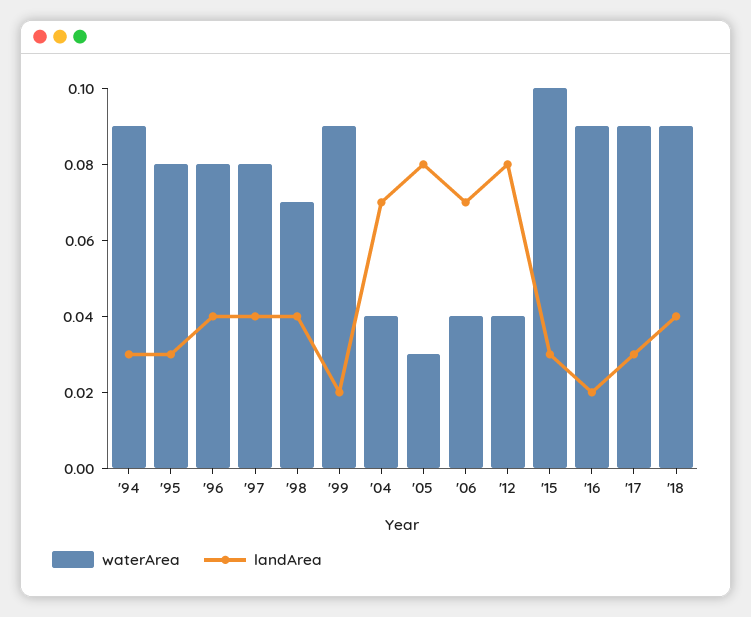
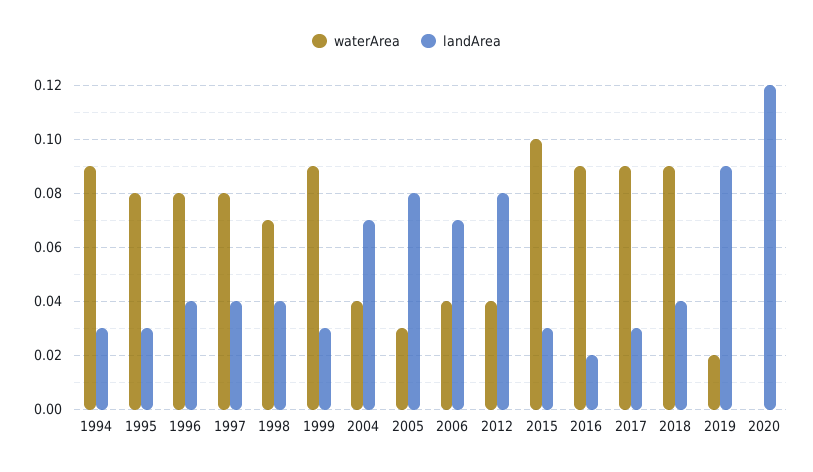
landArea, '99: 0.02 -> 0.03
waterArea, 2019: none -> 0.02
landArea, 2019: none -> 0.09
waterArea, 2020: none -> 0
landArea, 2020: none -> 0.12

